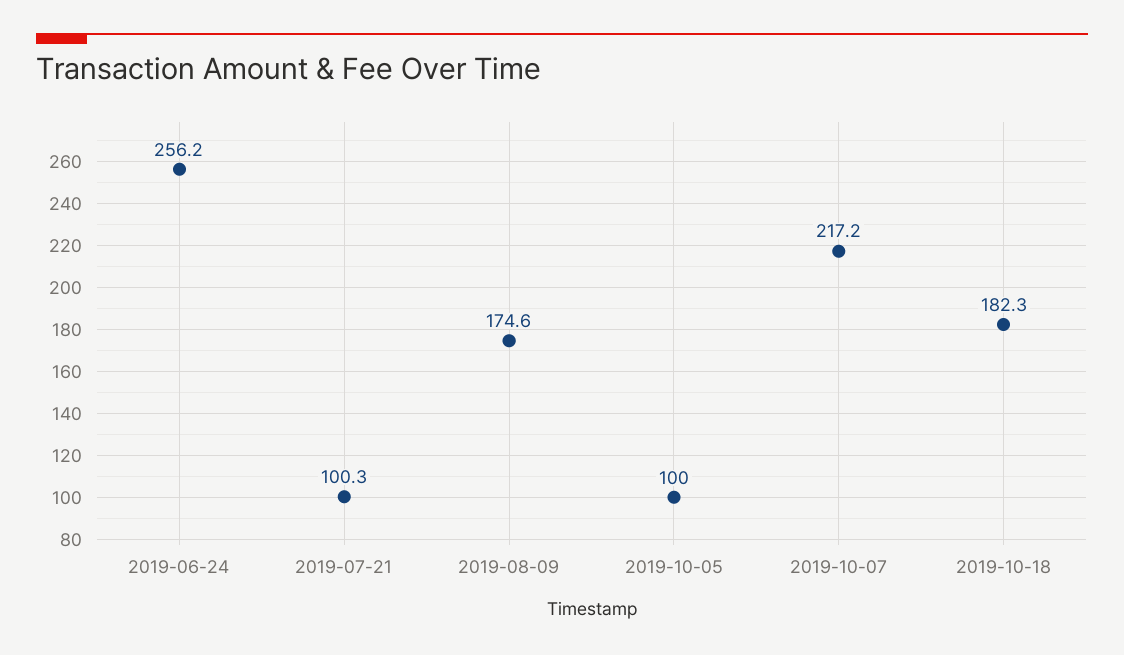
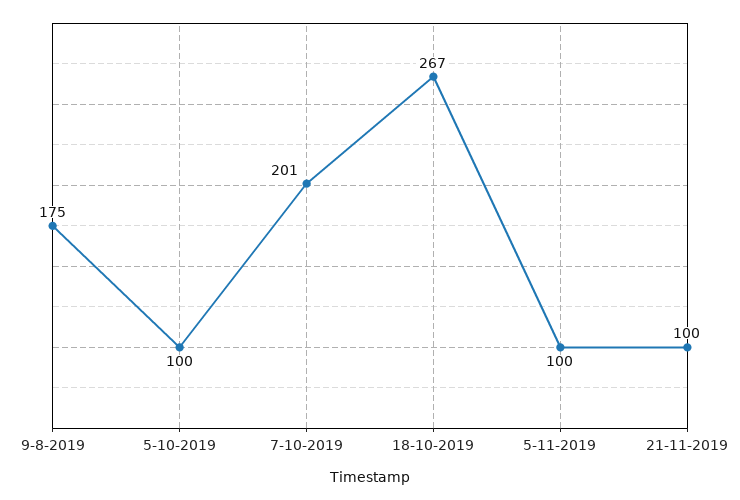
2019-06-24: 256.2 -> none
2019-07-21: 100.3 -> none
2019-10-07: 217.2 -> 201
2019-10-18: 182.3 -> 267
5-11-2019: none -> 100
21-11-2019: none -> 100

